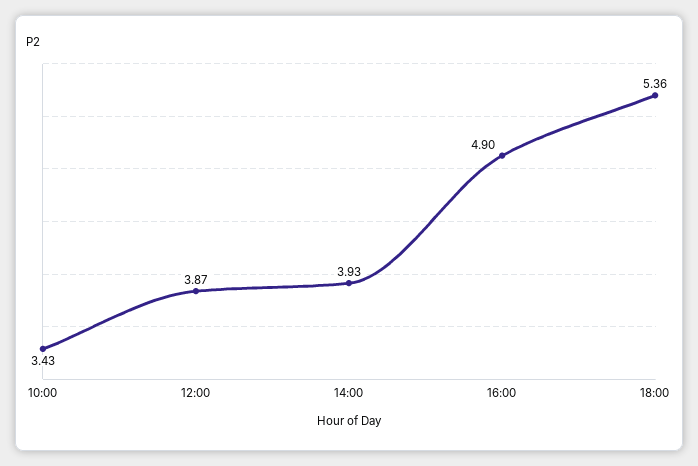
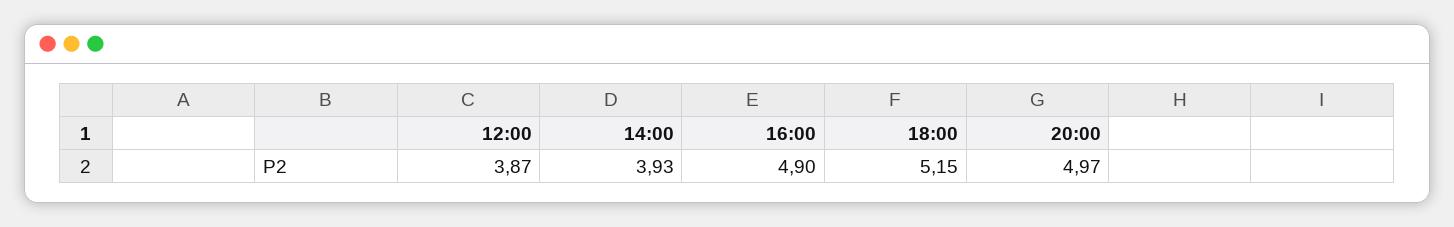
10:00: 3.43 -> none
18:00: 5.36 -> 5.15
20:00: none -> 4.97

